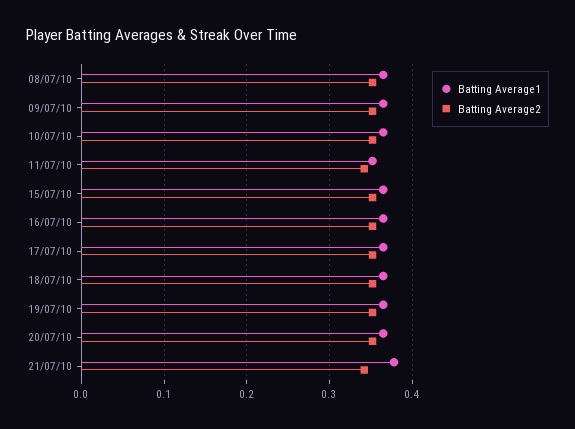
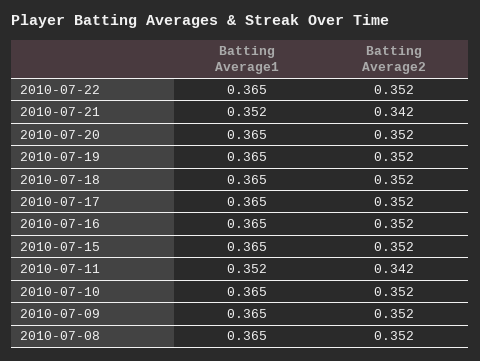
Batting Average1, 21/07/10: 0.38 -> 0.352
Batting Average1, 2010-07-22: none -> 0.365
Batting Average2, 2010-07-22: none -> 0.352

